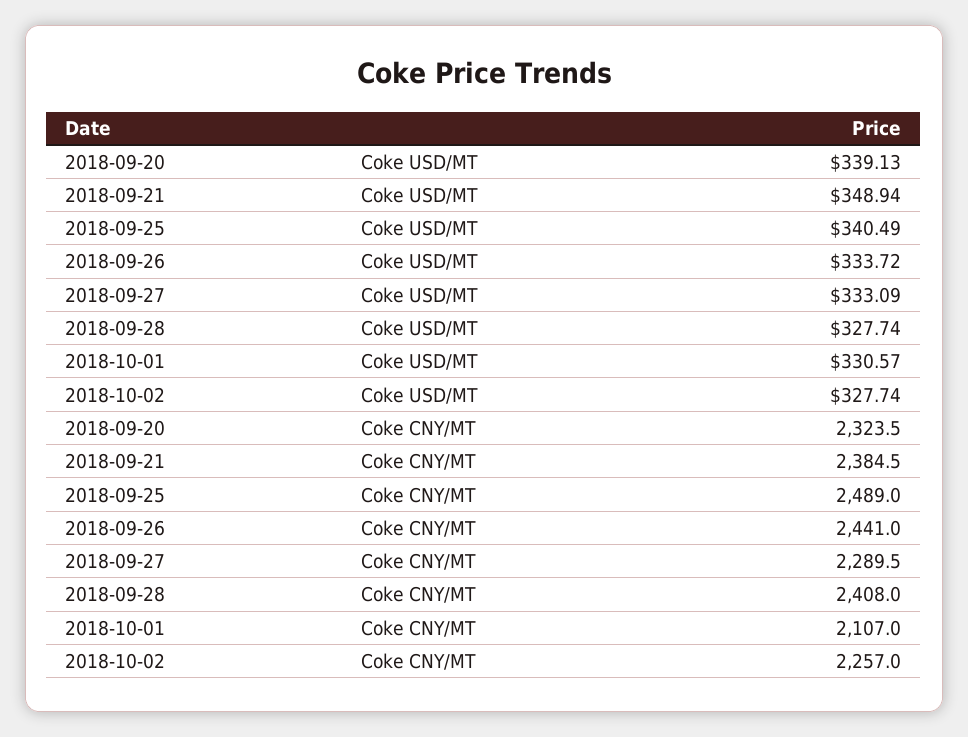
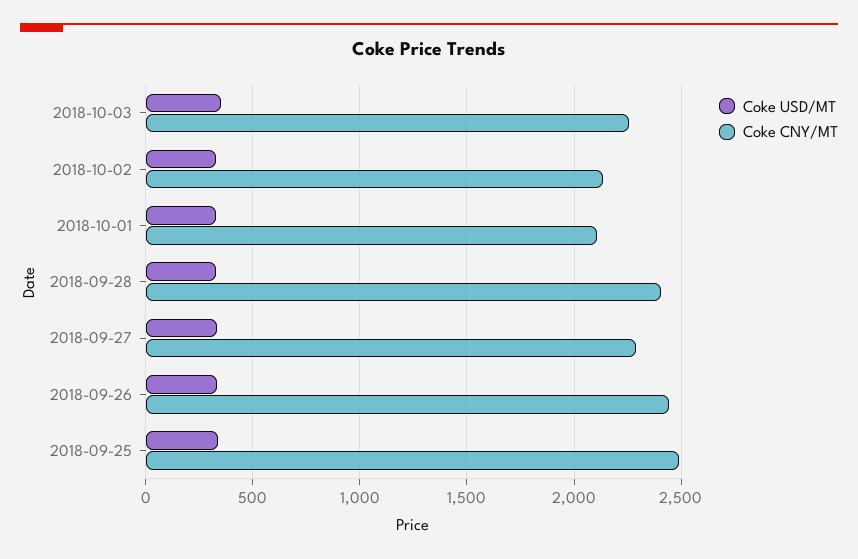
Coke USD/MT, 2018-09-20: 339.13 -> none
Coke USD/MT, 2018-09-21: 348.94 -> none
Coke CNY/MT, 2018-09-20: 2323.5 -> none
Coke CNY/MT, 2018-09-21: 2384.5 -> none
Coke CNY/MT, 2018-10-02: 2257 -> 2150
Coke USD/MT, 2018-10-03: none -> 350
Coke CNY/MT, 2018-10-03: none -> 2250

